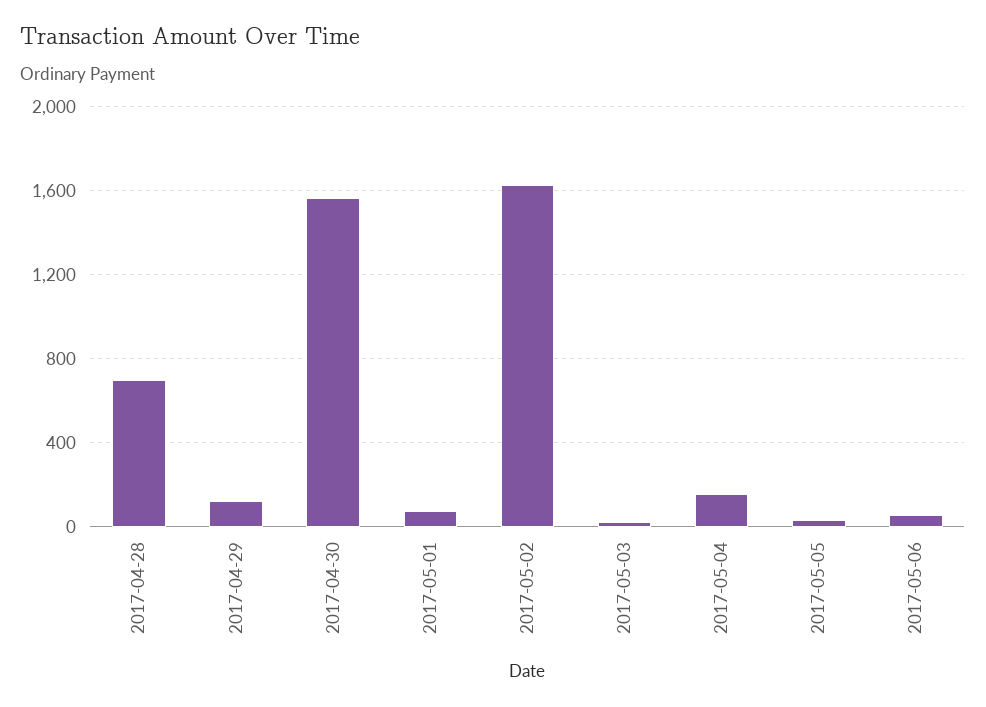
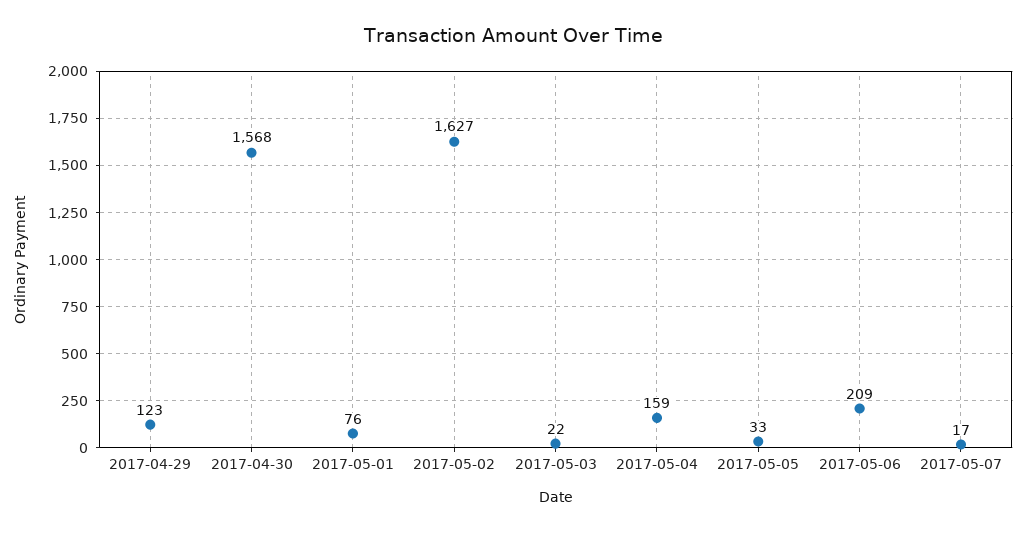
2017-04-28: 700 -> none
2017-05-06: 50 -> 209
2017-05-07: none -> 17

